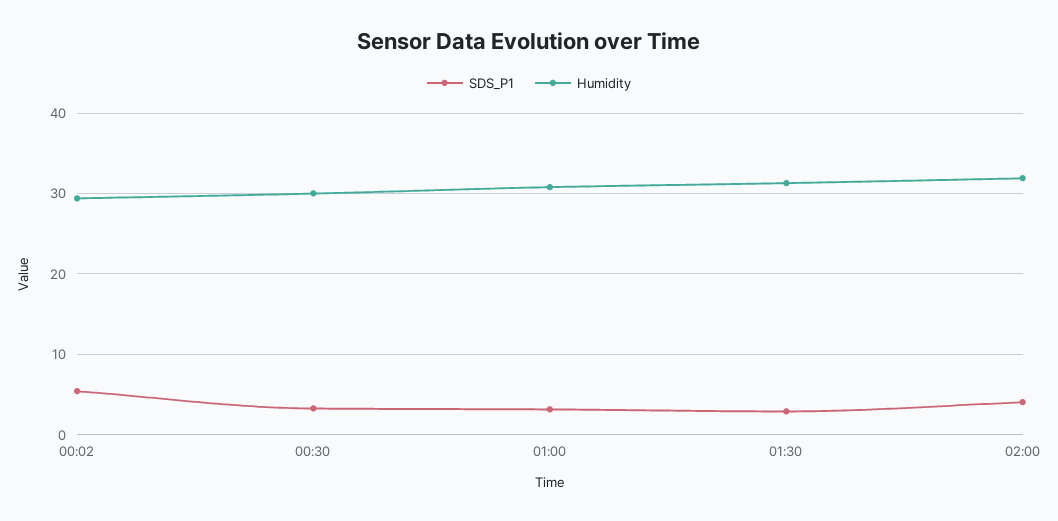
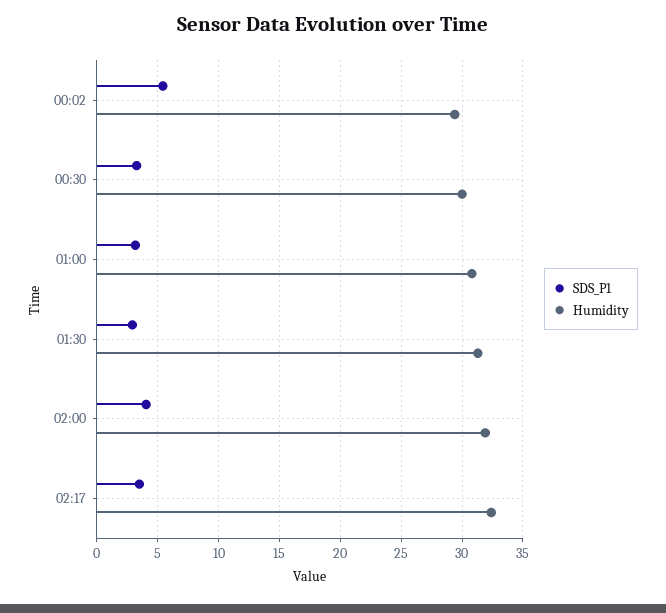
SDS_P1, 02:17: none -> 3.5
Humidity, 02:17: none -> 32.5

